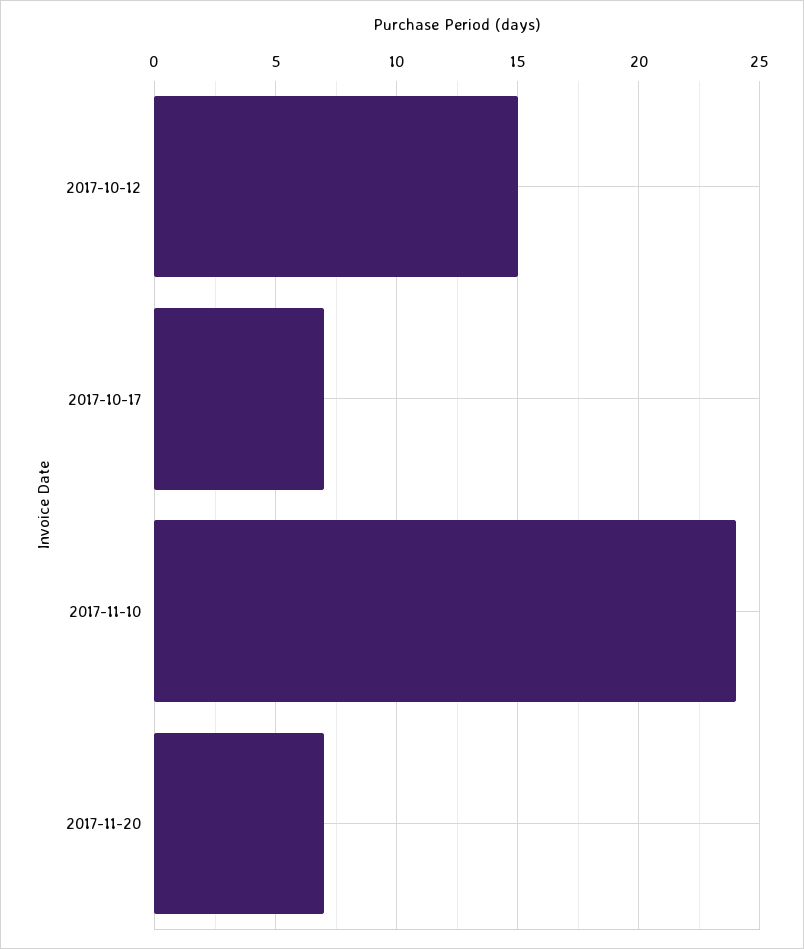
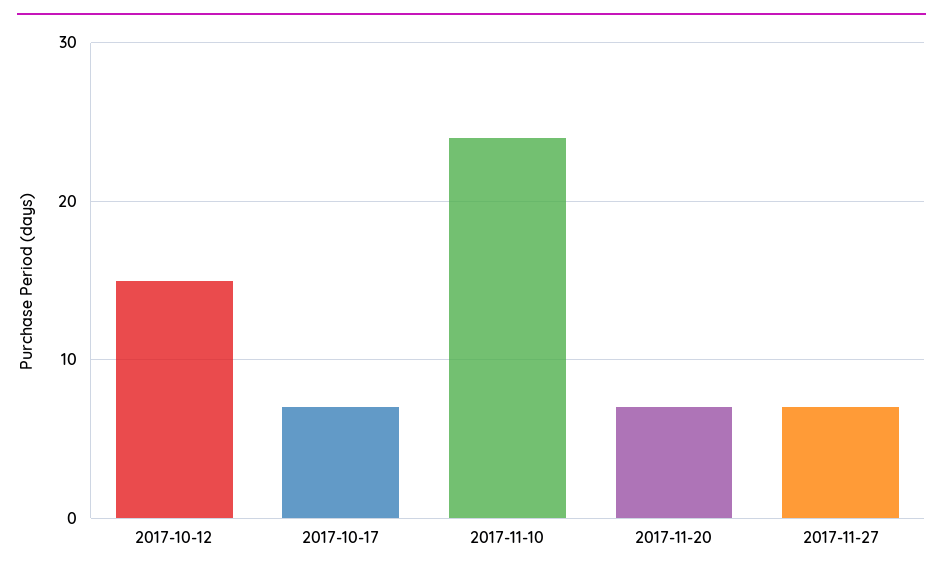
2017-11-27: none -> 7

